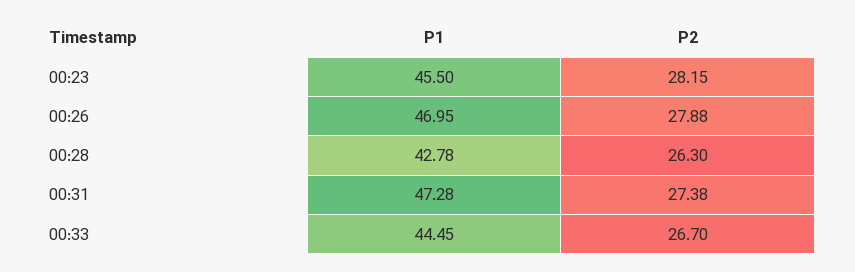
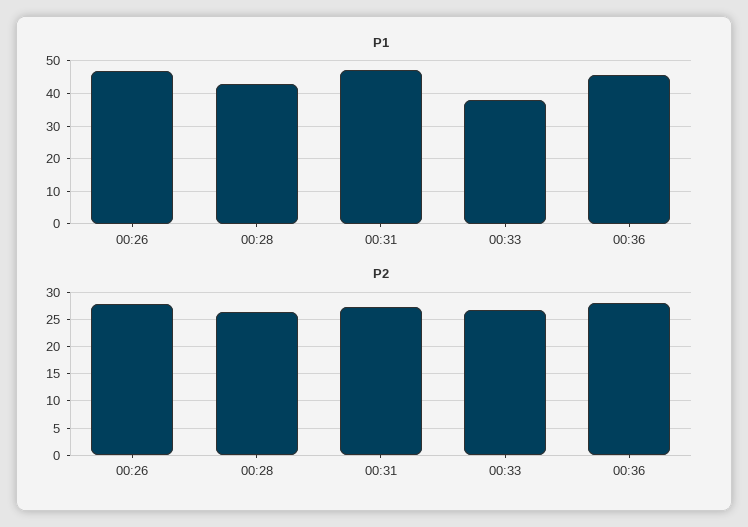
P1, 00:23: 45.5 -> none
P2, 00:23: 28.15 -> none
P1, 00:33: 44.45 -> 38
P1, 00:36: none -> 46
P2, 00:36: none -> 27.5

